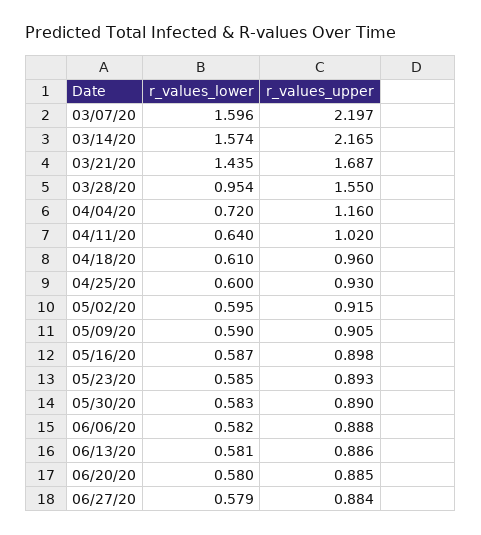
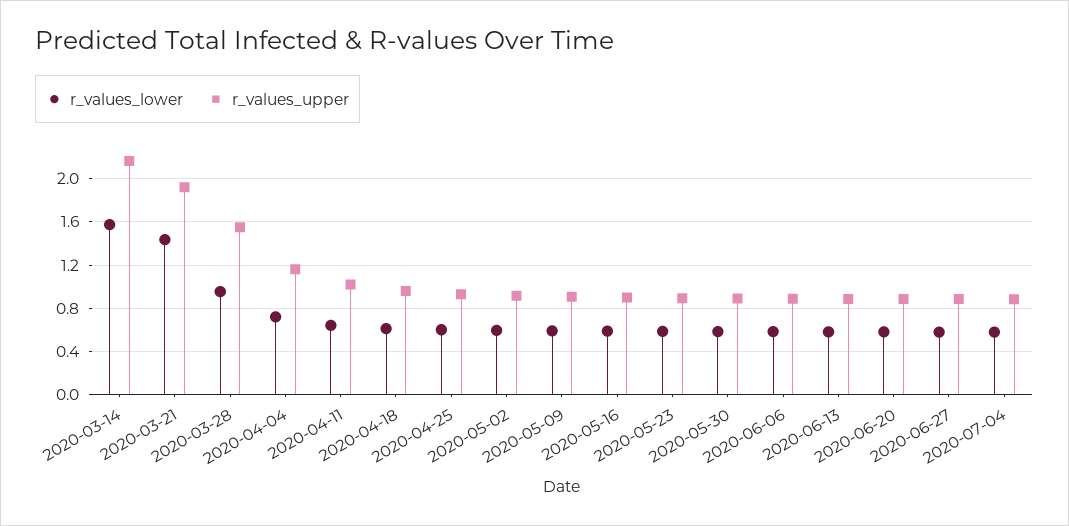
r_values_lower, 03/07/20: 1.596 -> none
r_values_upper, 03/07/20: 2.197 -> none
r_values_upper, 03/21/20: 1.687 -> 1.9
r_values_lower, 2020-07-04: none -> 0.6
r_values_upper, 2020-07-04: none -> 0.9

